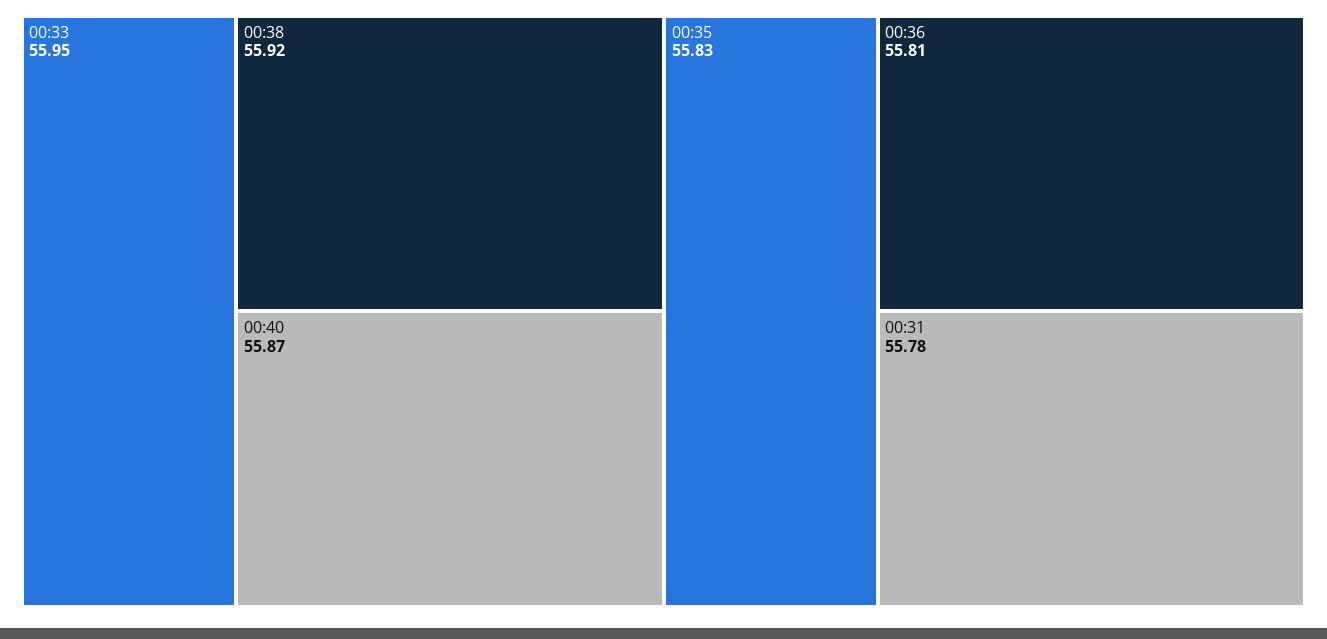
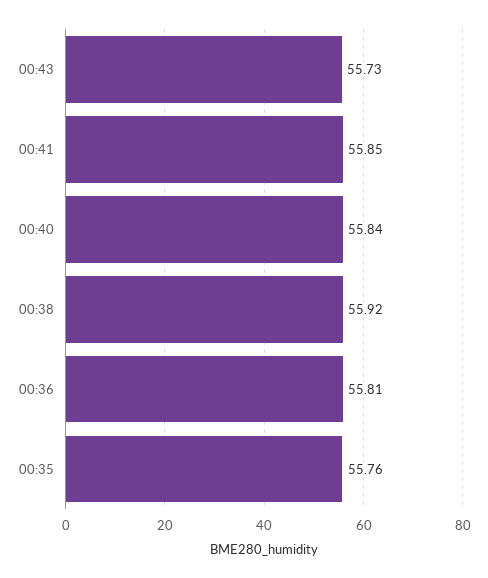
00:33: 55.95 -> none
00:40: 55.87 -> 55.84
00:35: 55.83 -> 55.76
00:31: 55.78 -> none
00:43: none -> 55.73
00:41: none -> 55.85

